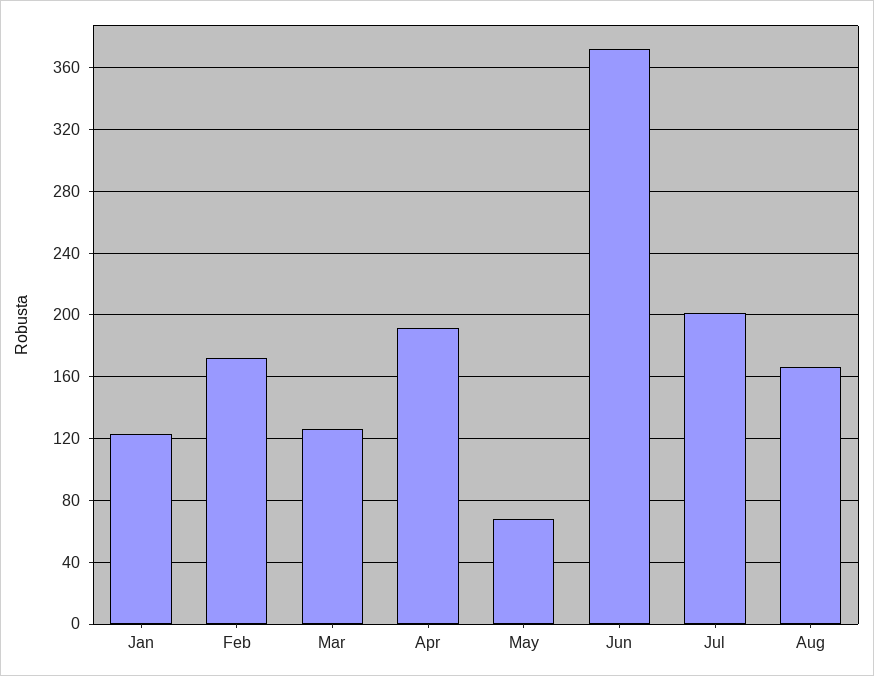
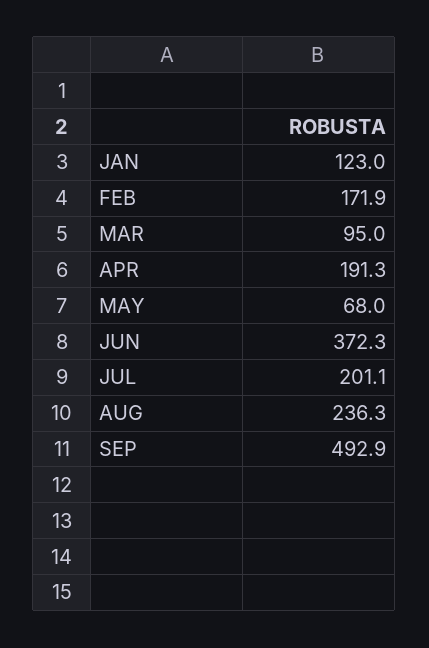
Mar: 125 -> 95
Aug: 165 -> 236.3
SEP: none -> 492.9

